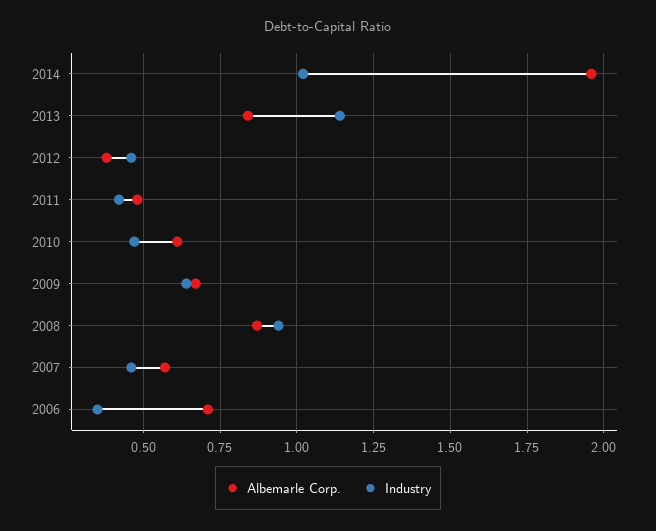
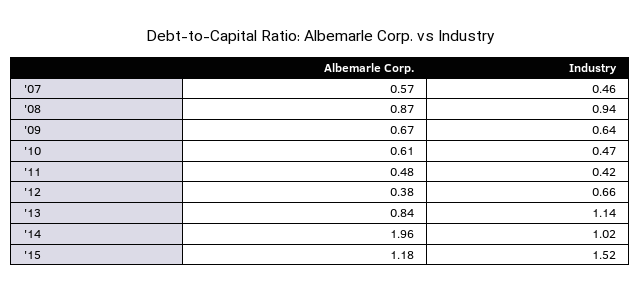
Industry, 2012: 0.45 -> 0.66
Albemarle Corp., 2006: 0.7 -> none
Industry, 2006: 0.35 -> none
Albemarle Corp., '15: none -> 1.18
Industry, '15: none -> 1.52

